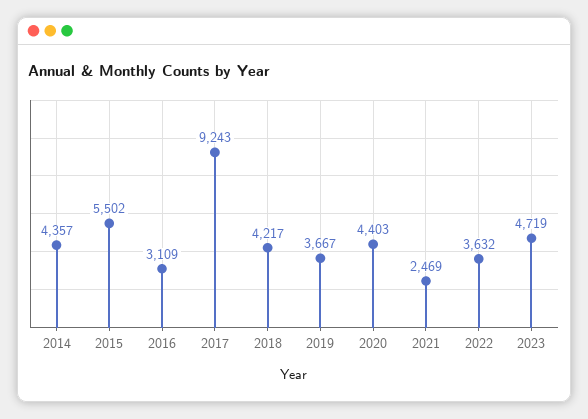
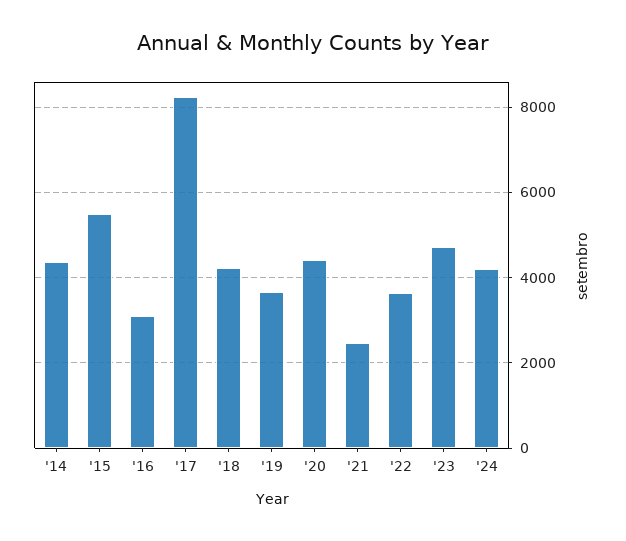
2017: 9243 -> 8200
'24: none -> 4200

